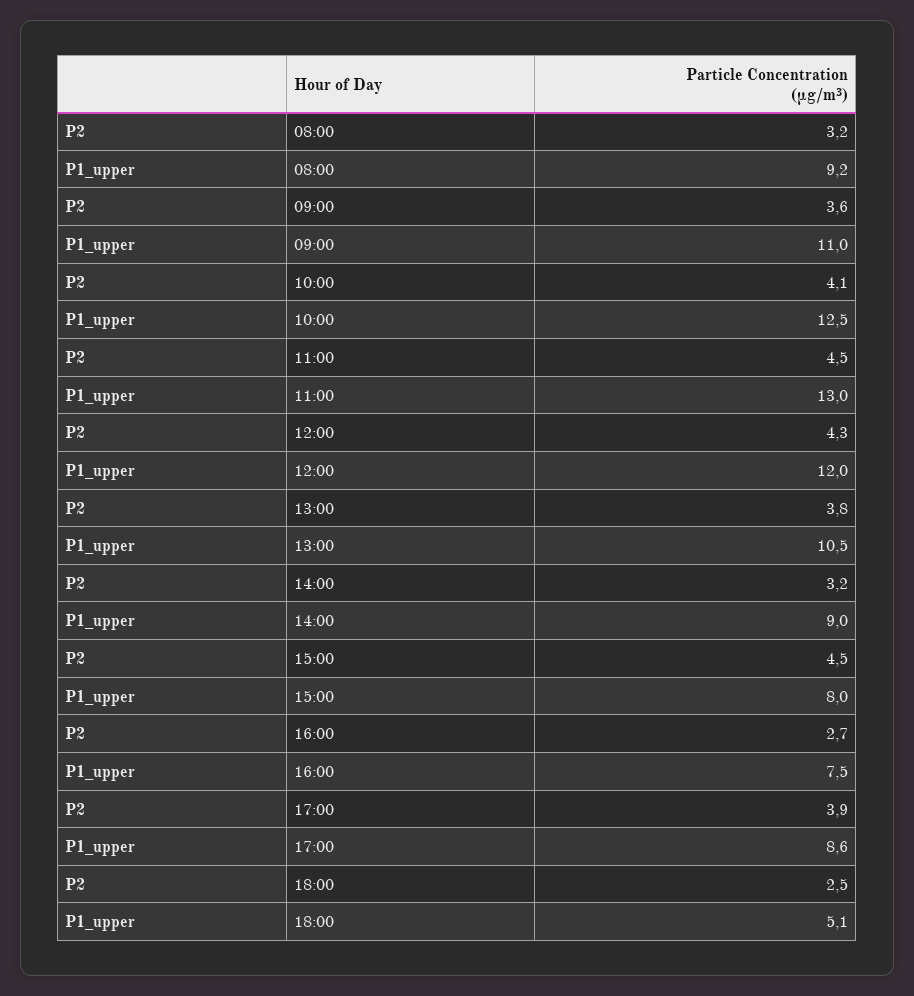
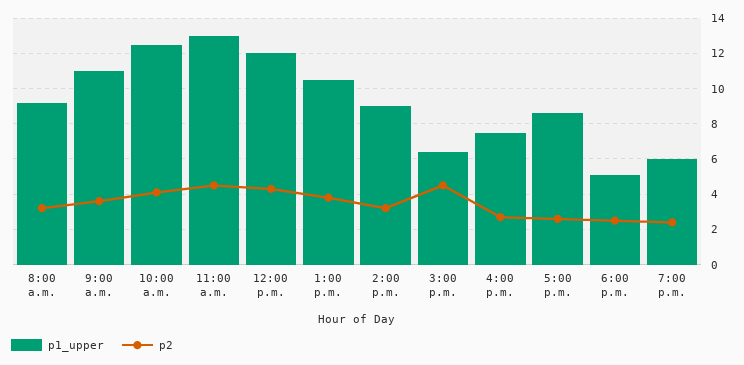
P1_upper, 15:00: 8 -> 6.5
P2, 17:00: 3.9 -> 2.5
P1_upper, 7:00 p.m.: none -> 6
P2, 7:00 p.m.: none -> 2.5

